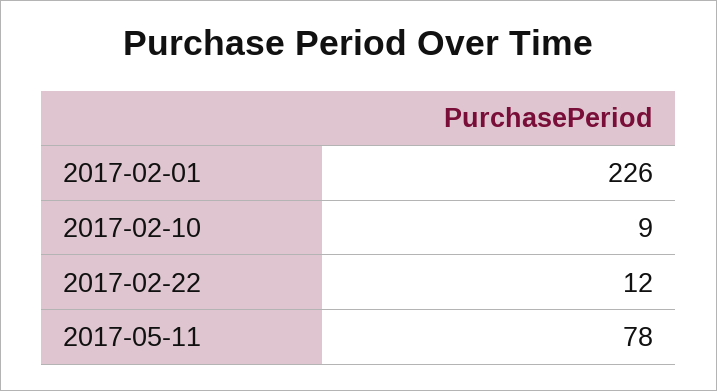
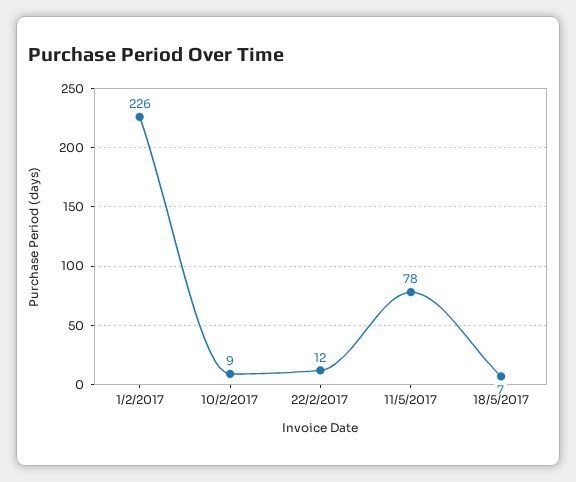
18/5/2017: none -> 7

